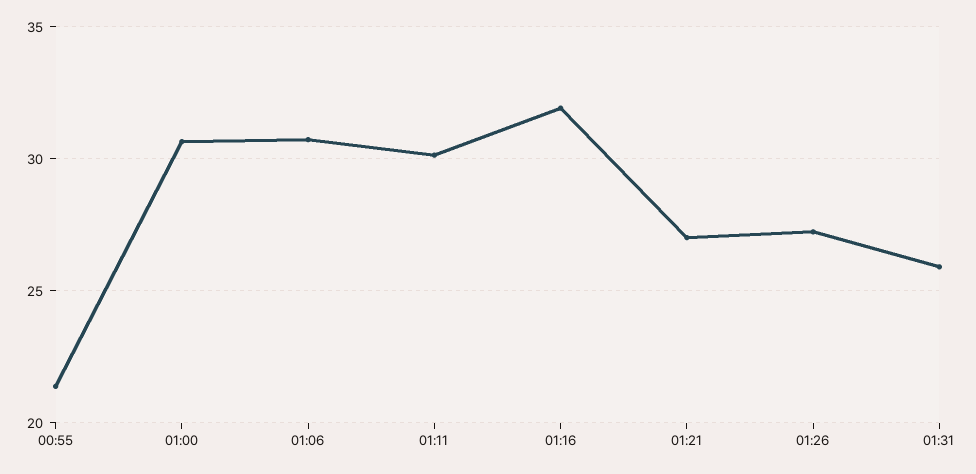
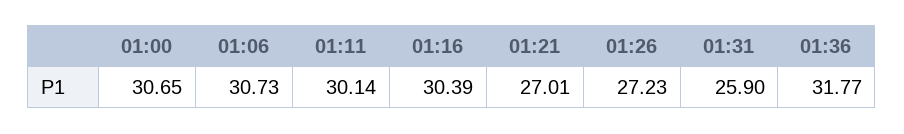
00:55: 21.5 -> none
01:16: 32 -> 30.39
01:36: none -> 31.77

